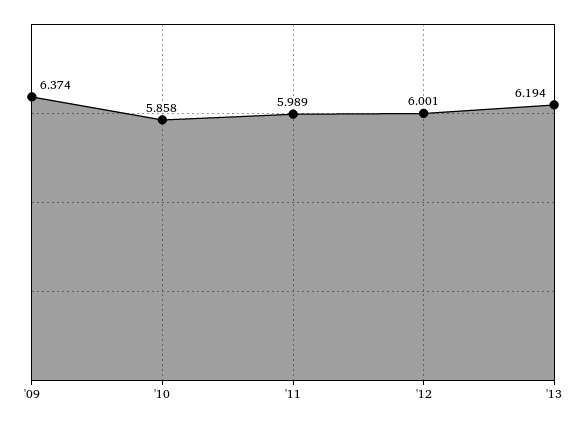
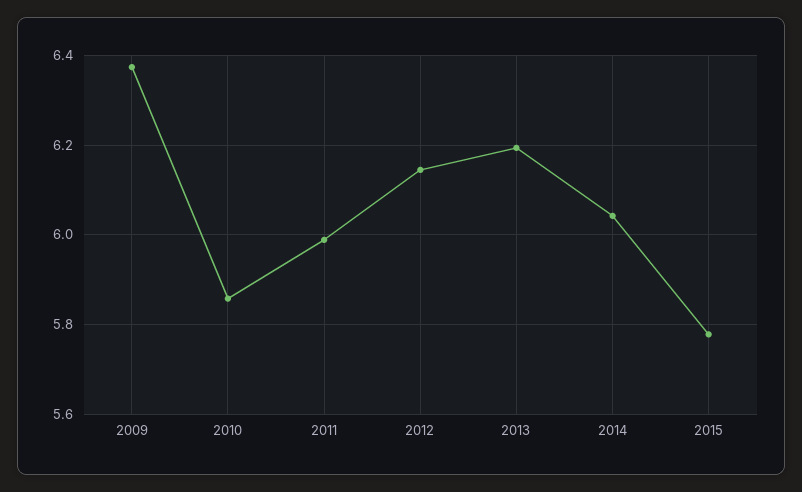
'12: 6.001 -> 6.14
2014: none -> 6.04
2015: none -> 5.78

